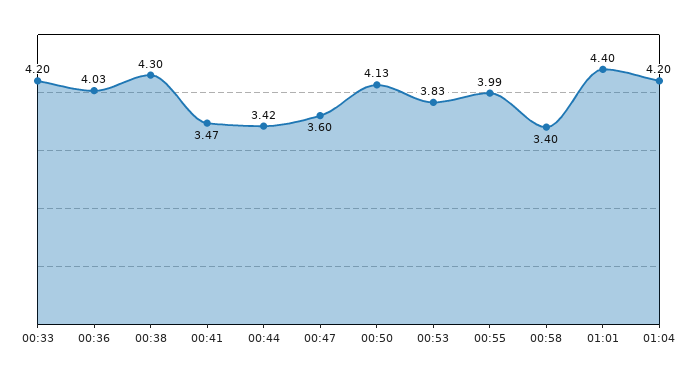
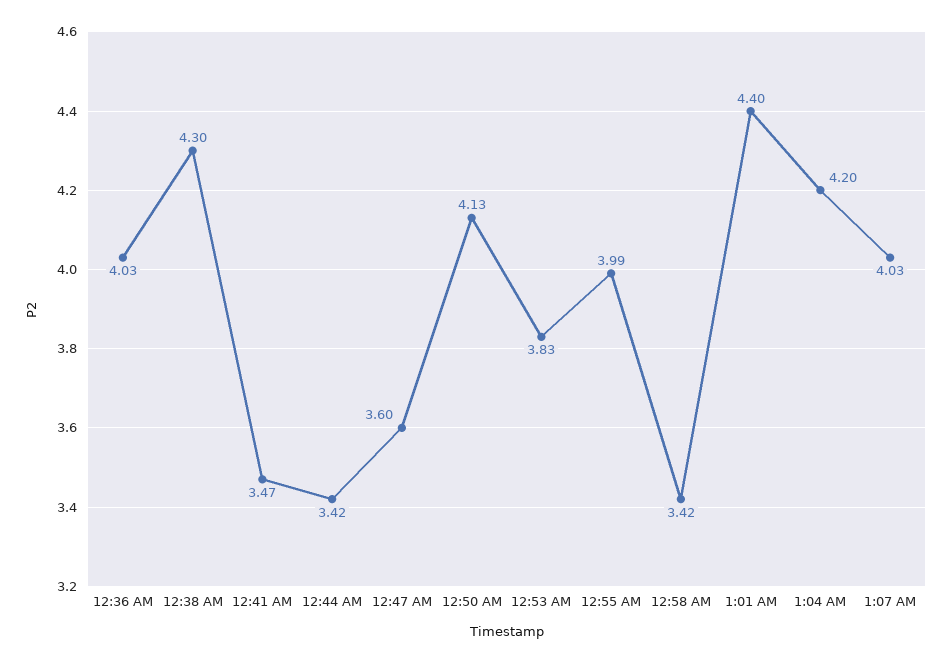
00:33: 4.2 -> none
00:58: 3.4 -> 3.42
1:07 AM: none -> 4.03

